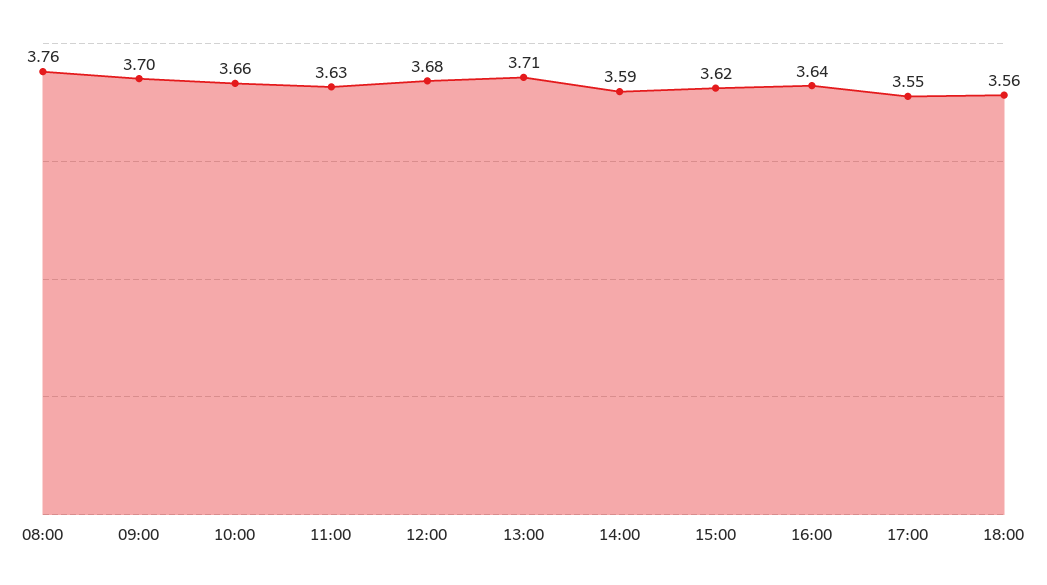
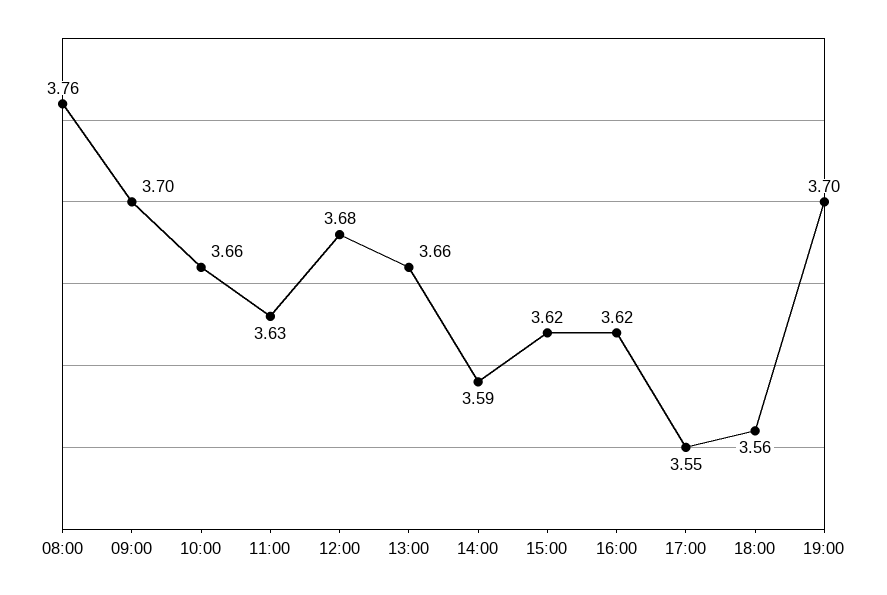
13:00: 3.71 -> 3.66
16:00: 3.64 -> 3.62
19:00: none -> 3.7

